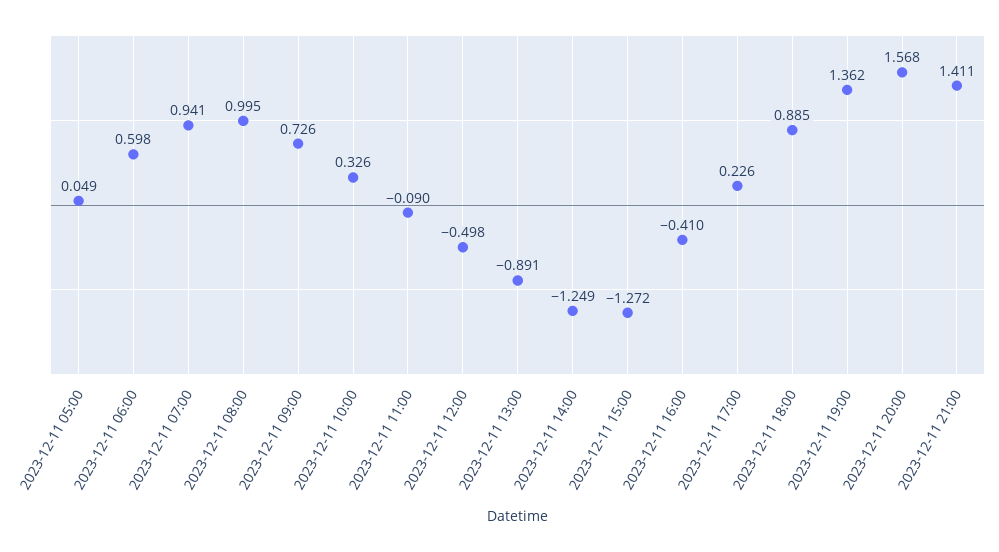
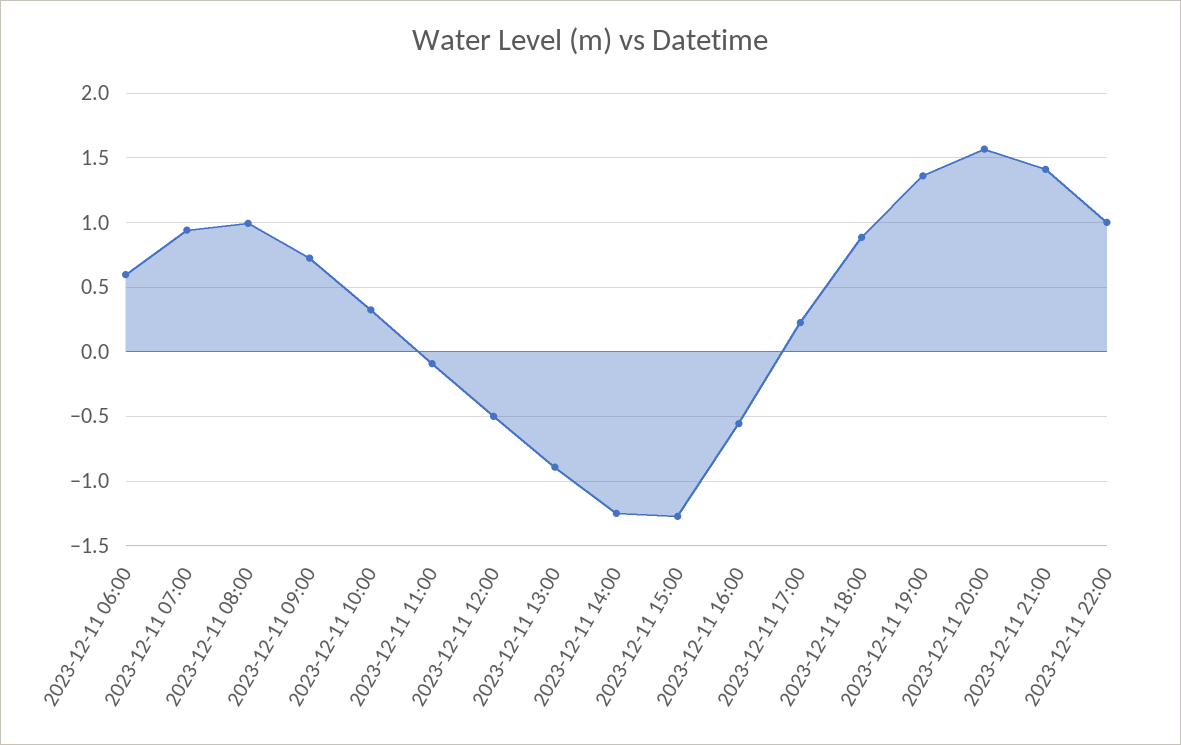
2023-12-11 05:00: 0.049 -> none
2023-12-11 16:00: -0.41 -> -0.55
2023-12-11 22:00: none -> 1

